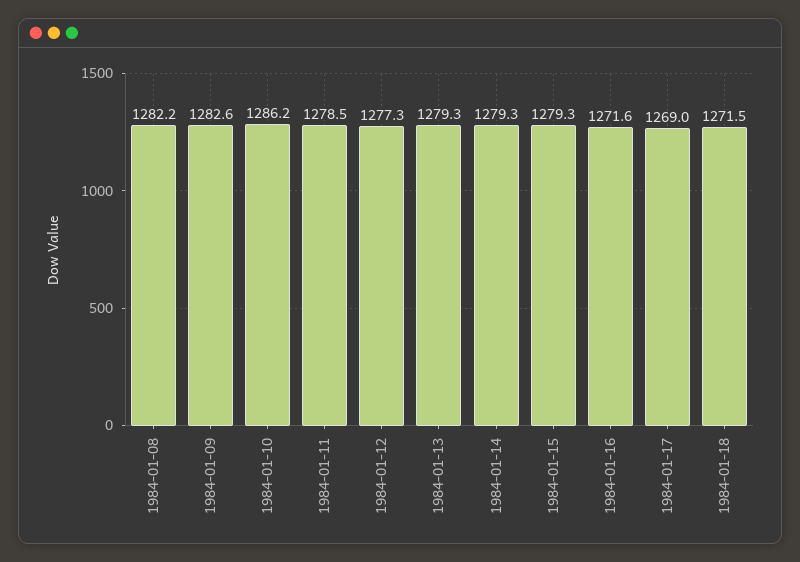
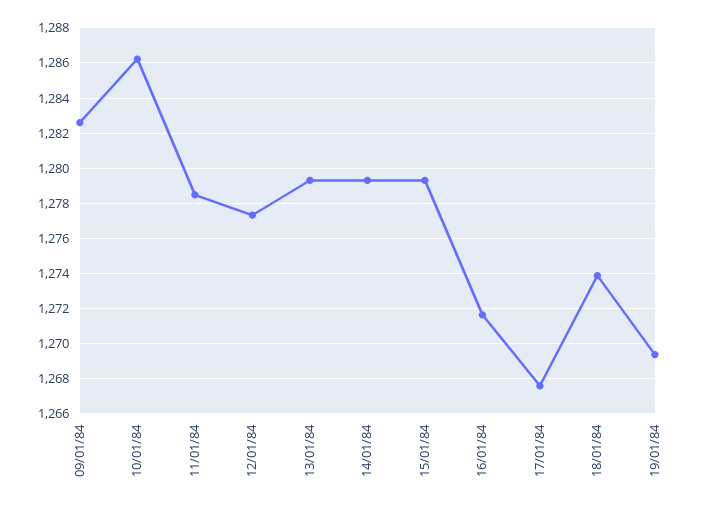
1984-01-08: 1282.2 -> none
1984-01-17: 1269 -> 1267.5
1984-01-18: 1271.5 -> 1274
19/01/84: none -> 1269.5

